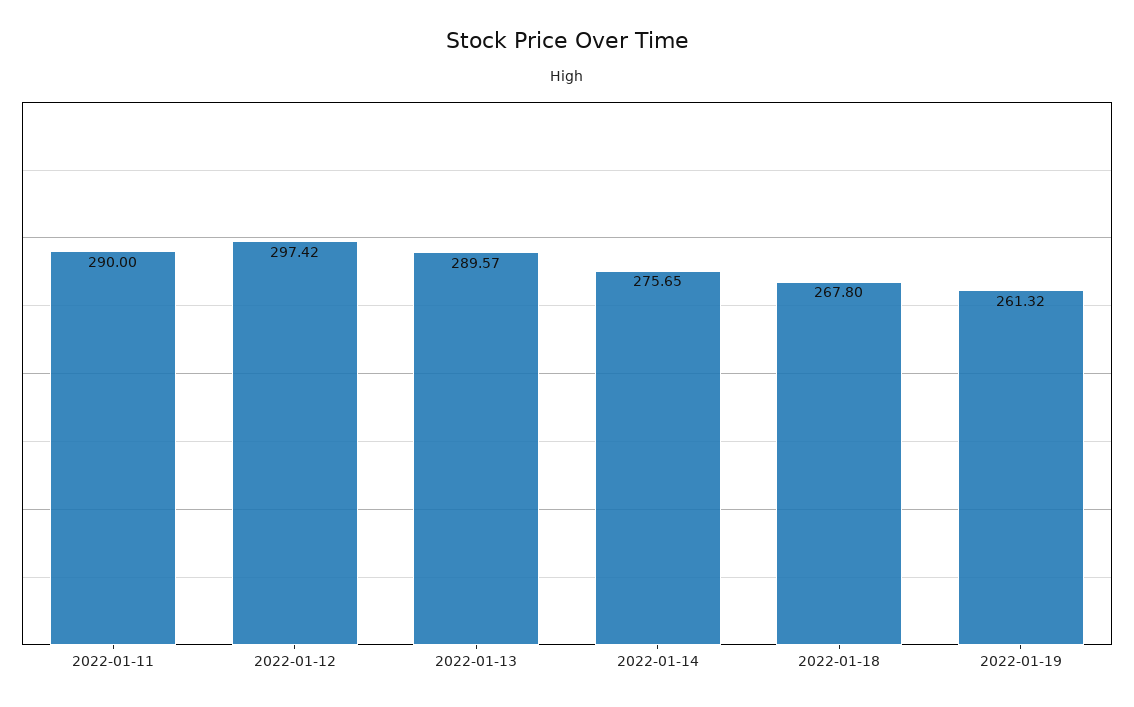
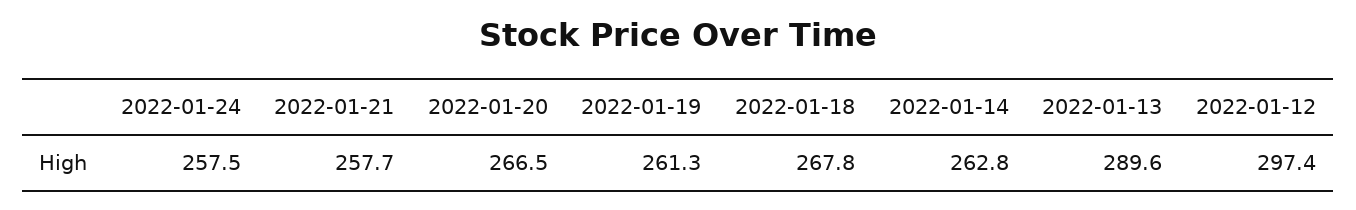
2022-01-11: 290 -> none
2022-01-14: 275.65 -> 262.8
2022-01-24: none -> 257.5
2022-01-21: none -> 257.7
2022-01-20: none -> 266.5

